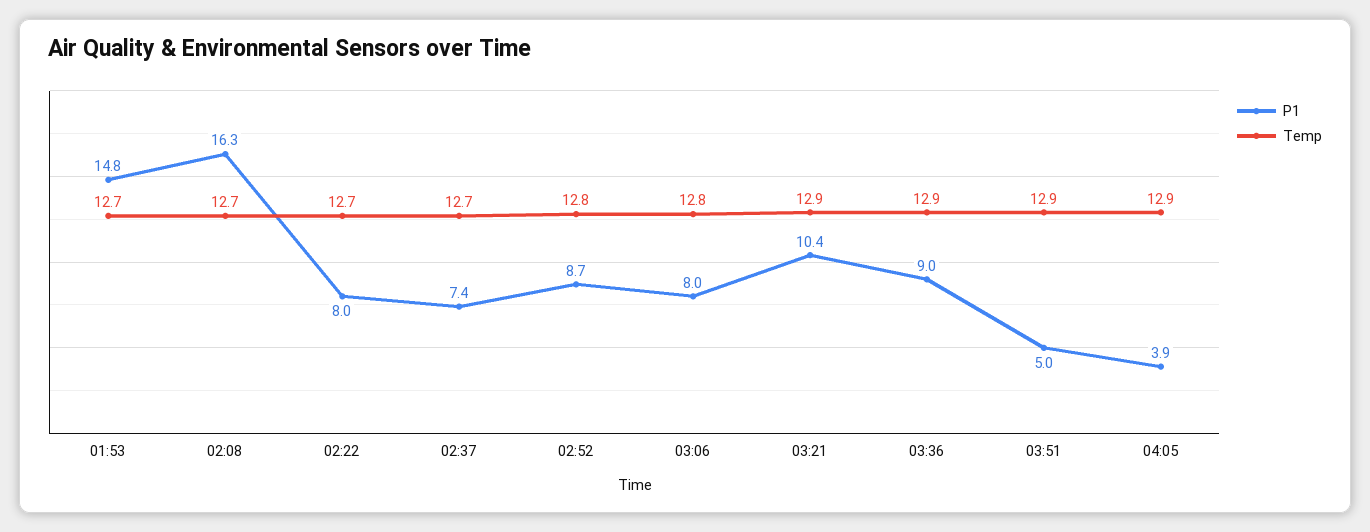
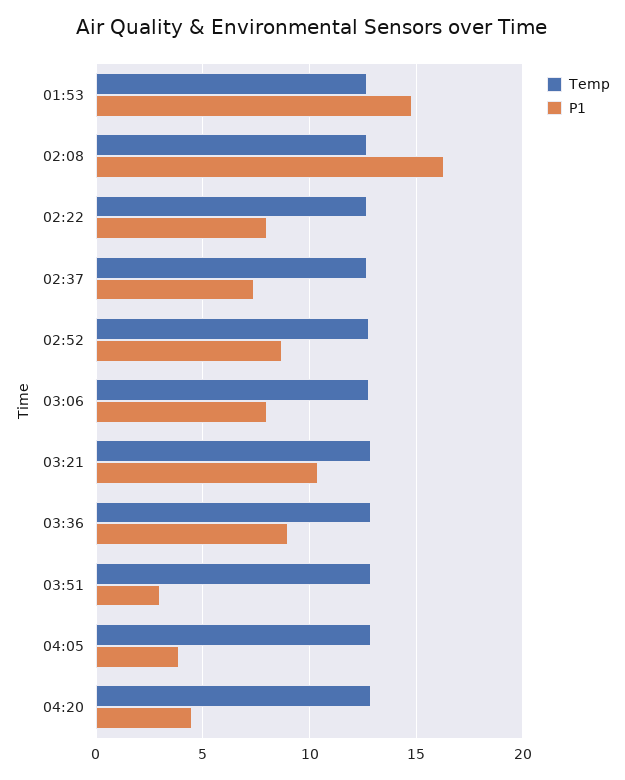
P1, 03:51: 5 -> 3
Temp, 04:20: none -> 13
P1, 04:20: none -> 4.5

